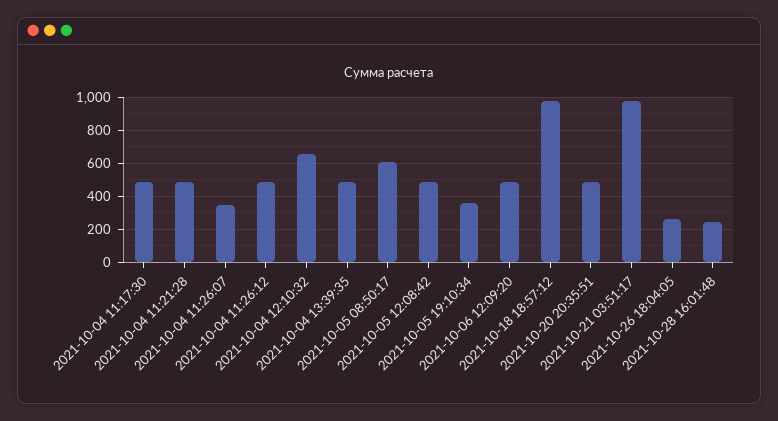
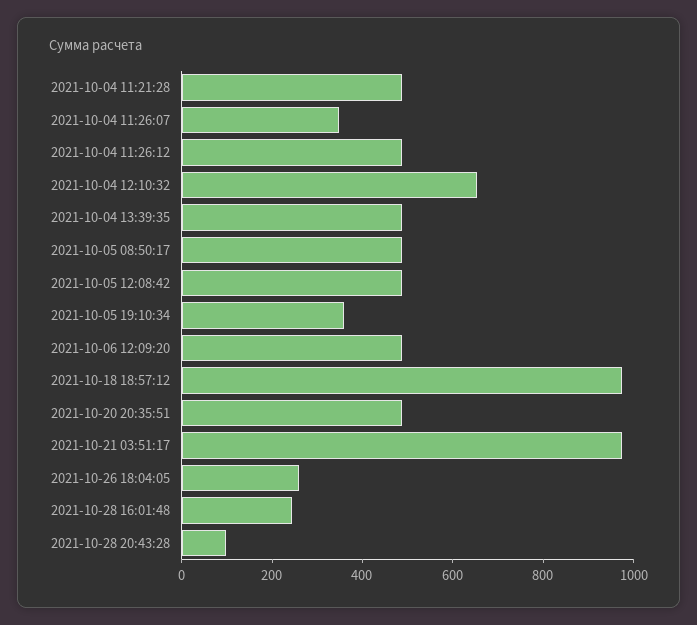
2021-10-04 11:17:30: 500 -> none
2021-10-05 08:50:17: 600 -> 500
2021-10-28 20:43:28: none -> 100

